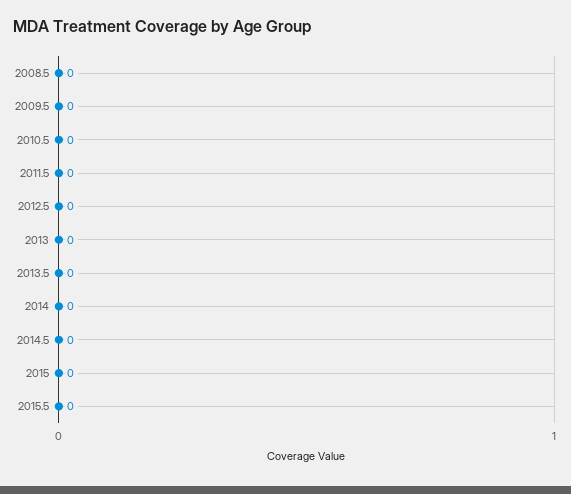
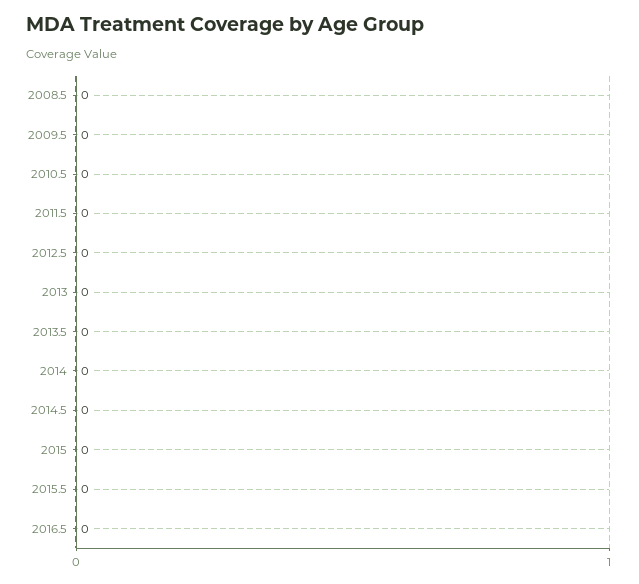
2016.5: none -> 0

